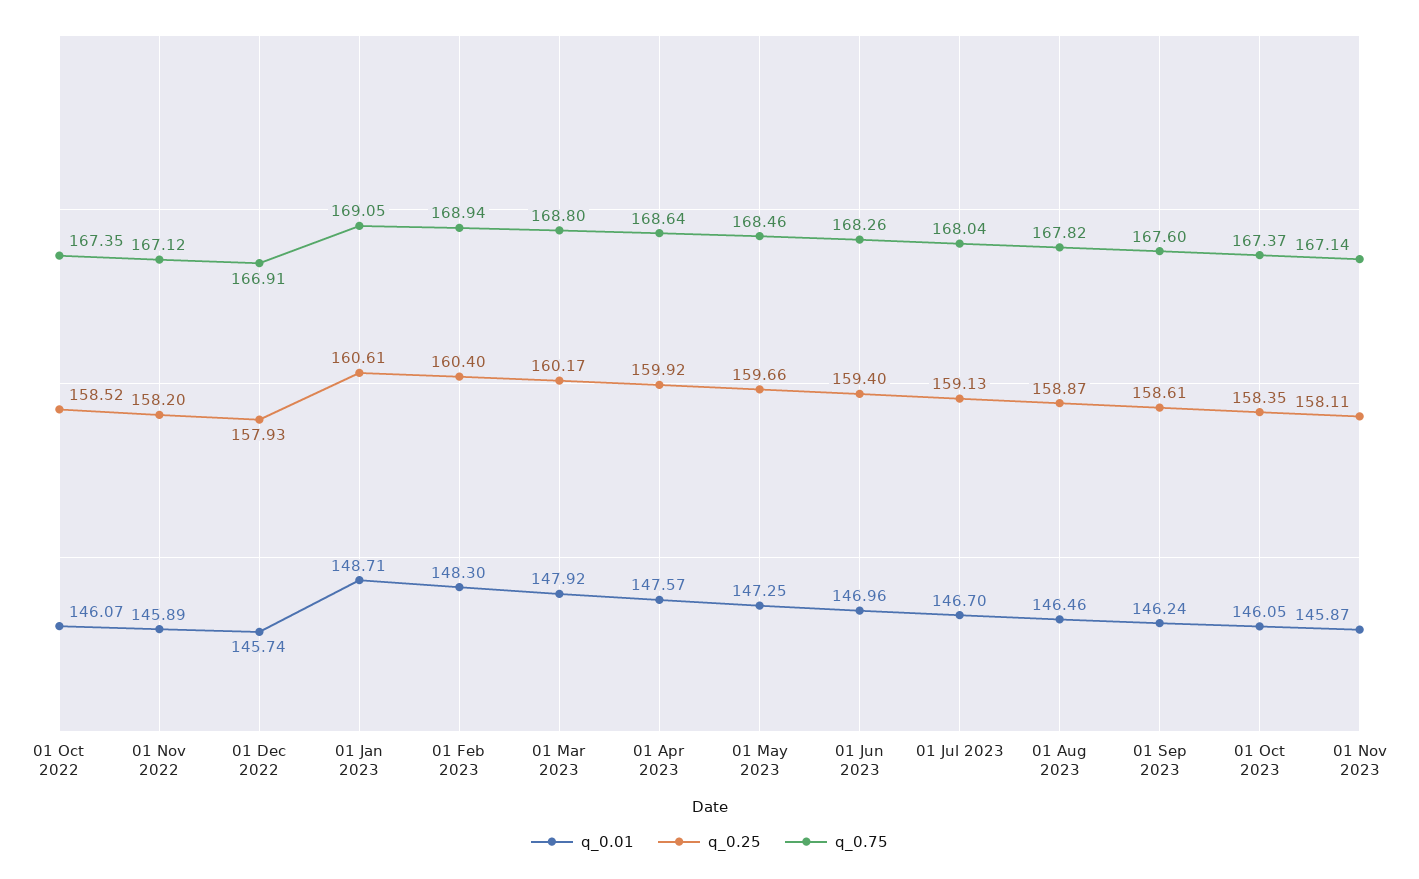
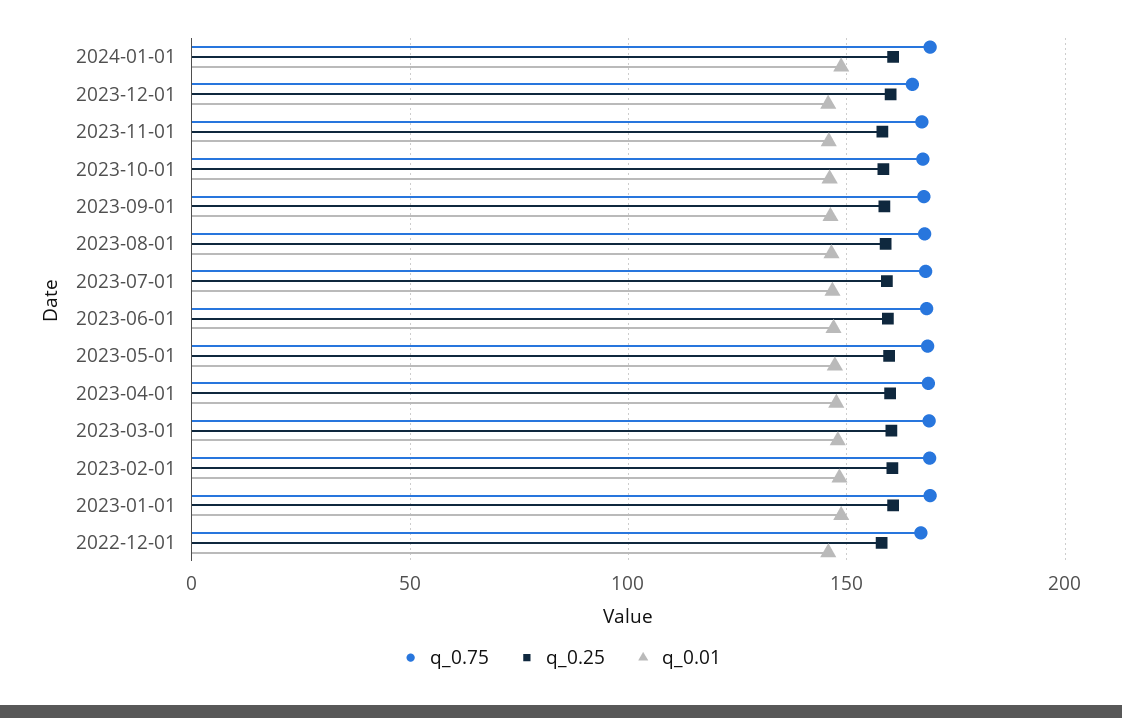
q_0.01, 01 Oct 2022: 146.07 -> none
q_0.25, 01 Oct 2022: 158.52 -> none
q_0.75, 01 Oct 2022: 167.35 -> none
q_0.01, 01 Nov 2022: 145.89 -> none
q_0.25, 01 Nov 2022: 158.2 -> none
q_0.75, 01 Nov 2022: 167.12 -> none
q_0.75, 2024-01-01: none -> 170
q_0.25, 2024-01-01: none -> 160
q_0.01, 2024-01-01: none -> 150
q_0.75, 2023-12-01: none -> 165
q_0.25, 2023-12-01: none -> 160
q_0.01, 2023-12-01: none -> 145

